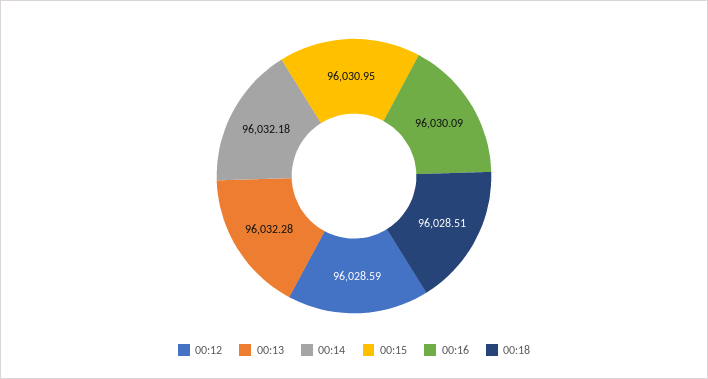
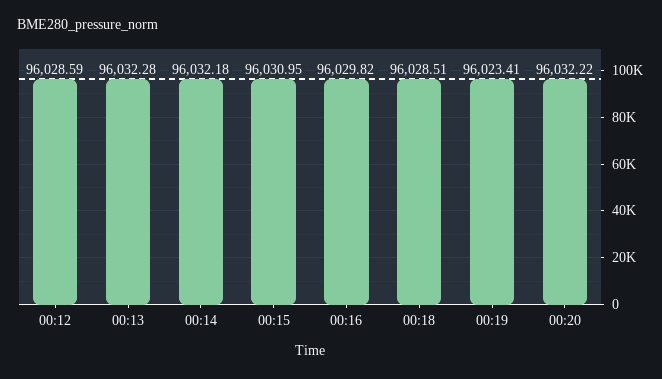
00:16: 96030.09 -> 96029.82
00:19: none -> 96023.41
00:20: none -> 96032.22

